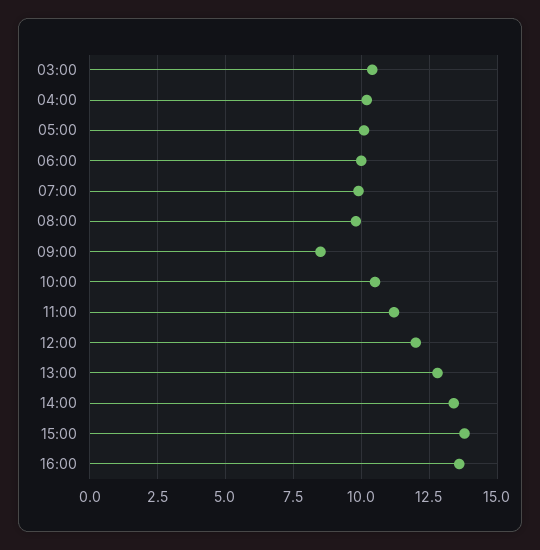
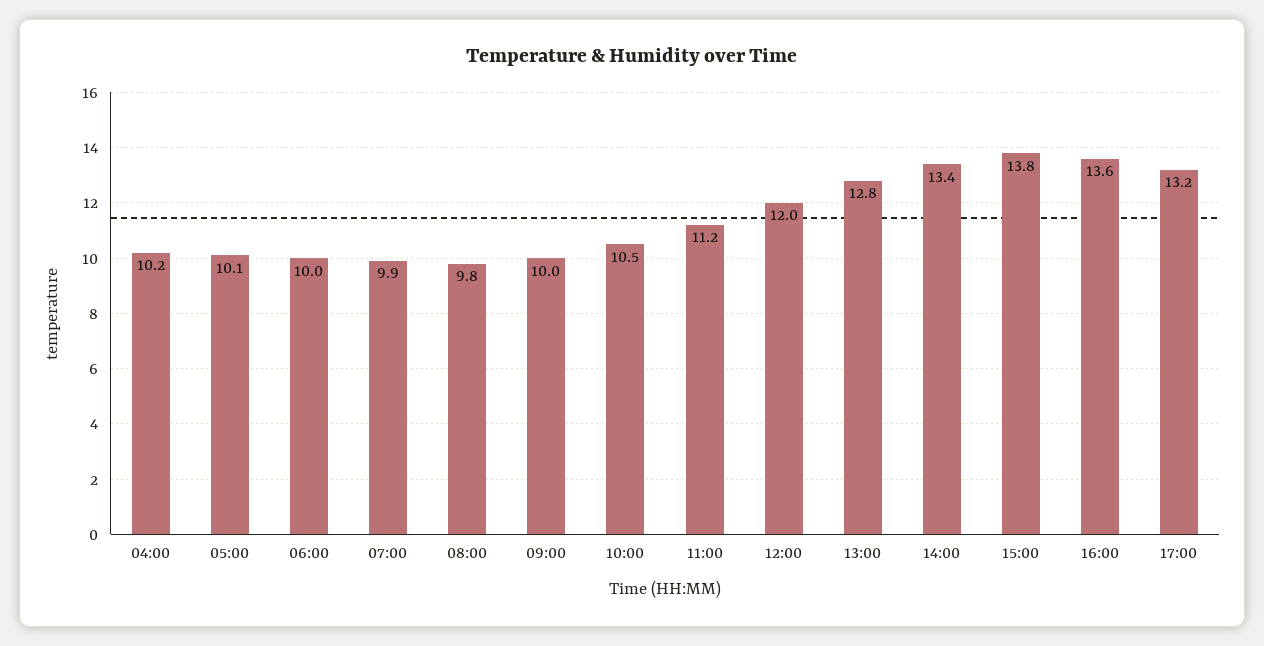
03:00: 10.5 -> none
09:00: 8.5 -> 10
17:00: none -> 13.2

